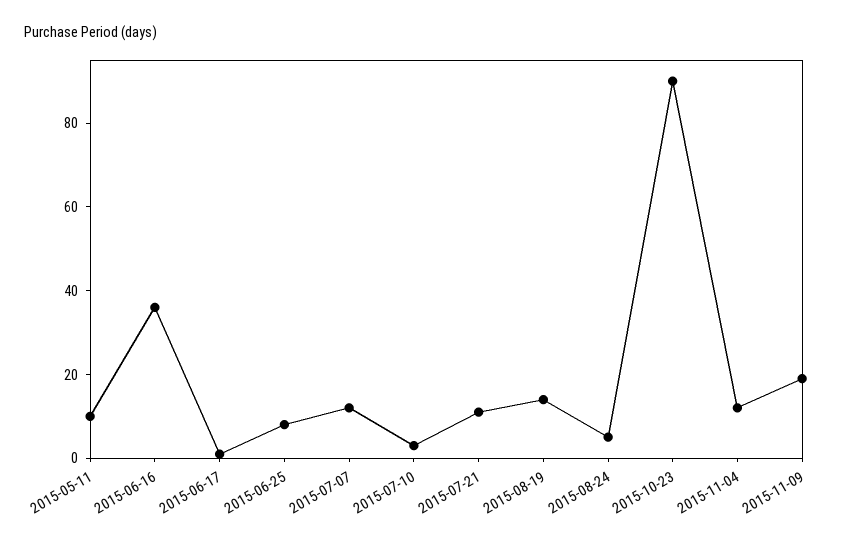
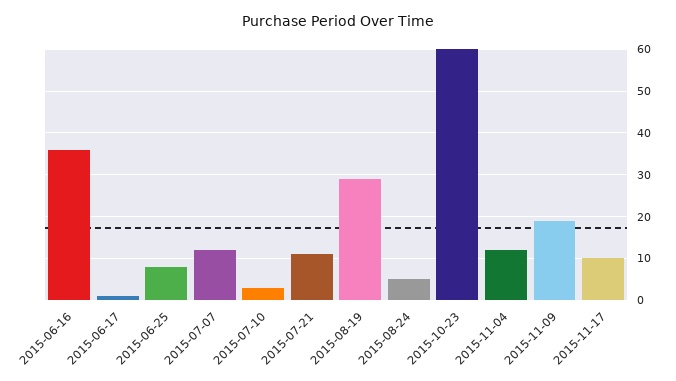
2015-05-11: 10 -> none
2015-08-19: 15 -> 30
2015-10-23: 90 -> 60
2015-11-17: none -> 10

